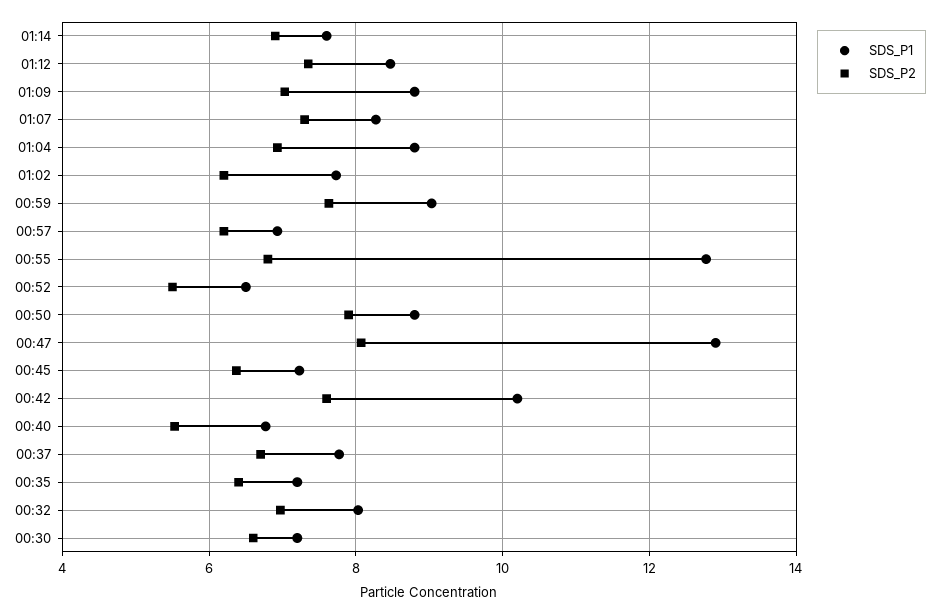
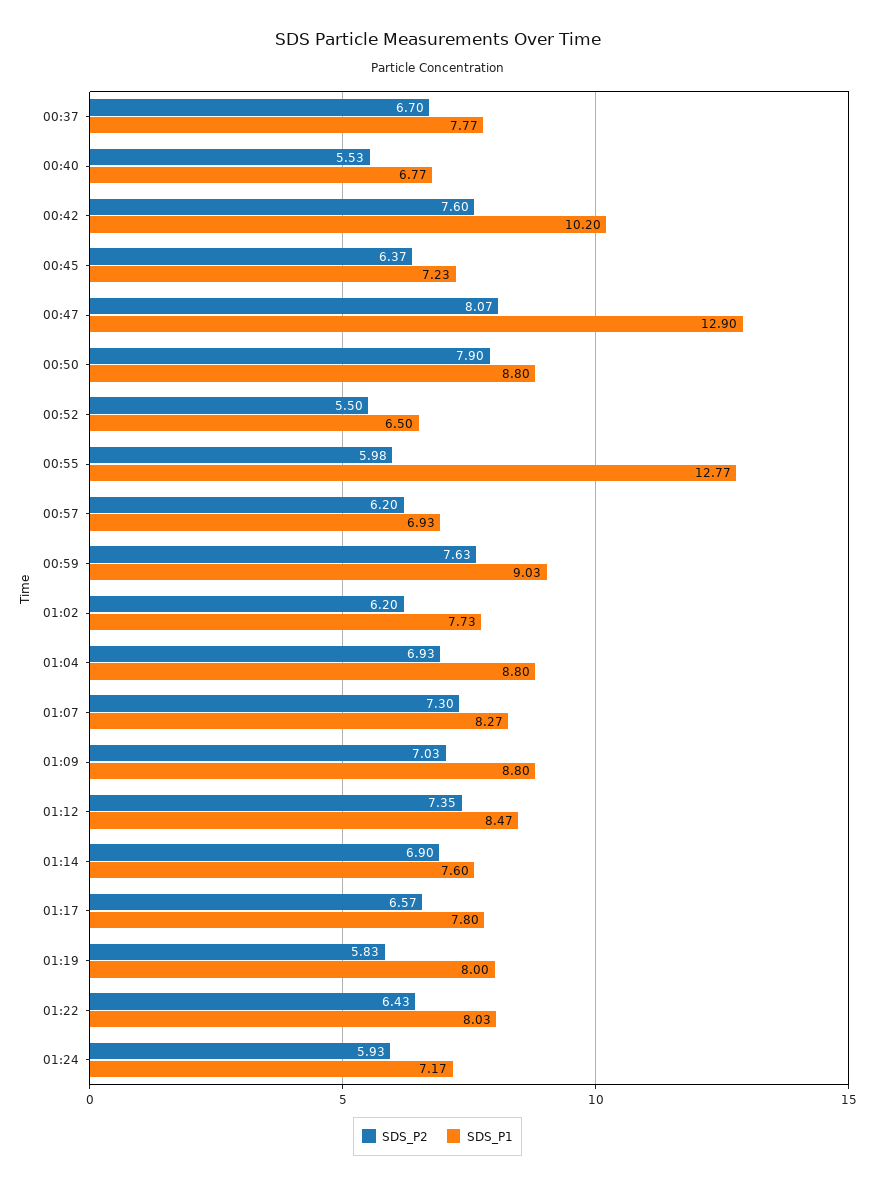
SDS_P2, 00:55: 6.8 -> 5.98
SDS_P1, 00:35: 7.2 -> none
SDS_P2, 00:35: 6.4 -> none
SDS_P1, 00:32: 8 -> none
SDS_P2, 00:32: 7 -> none
SDS_P1, 00:30: 7.2 -> none
SDS_P2, 00:30: 6.6 -> none
SDS_P2, 01:17: none -> 6.57
SDS_P1, 01:17: none -> 7.8
SDS_P2, 01:19: none -> 5.83
SDS_P1, 01:19: none -> 8
SDS_P2, 01:22: none -> 6.43
SDS_P1, 01:22: none -> 8.03
SDS_P2, 01:24: none -> 5.93
SDS_P1, 01:24: none -> 7.17

